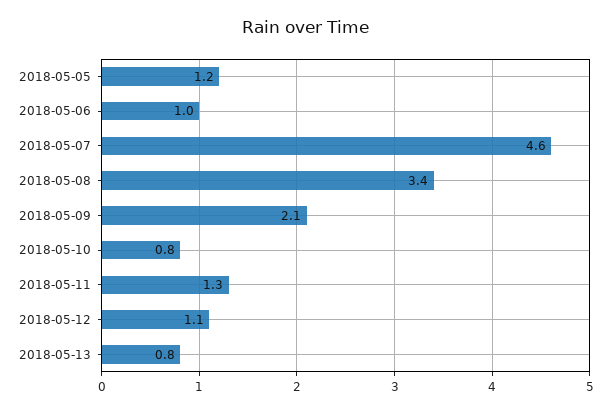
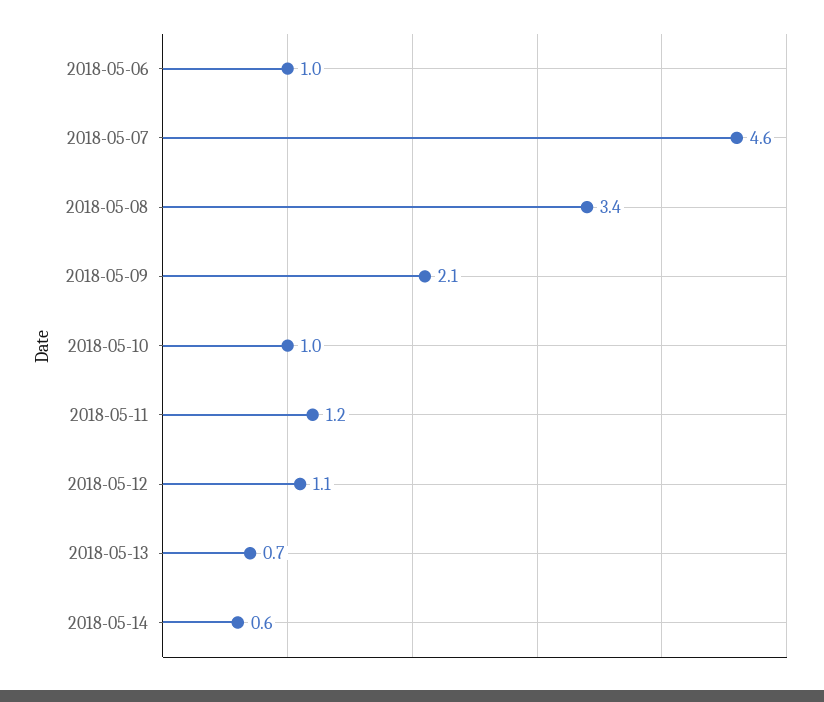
2018-05-05: 1.2 -> none
2018-05-10: 0.8 -> 1
2018-05-11: 1.3 -> 1.2
2018-05-13: 0.8 -> 0.7
2018-05-14: none -> 0.6

